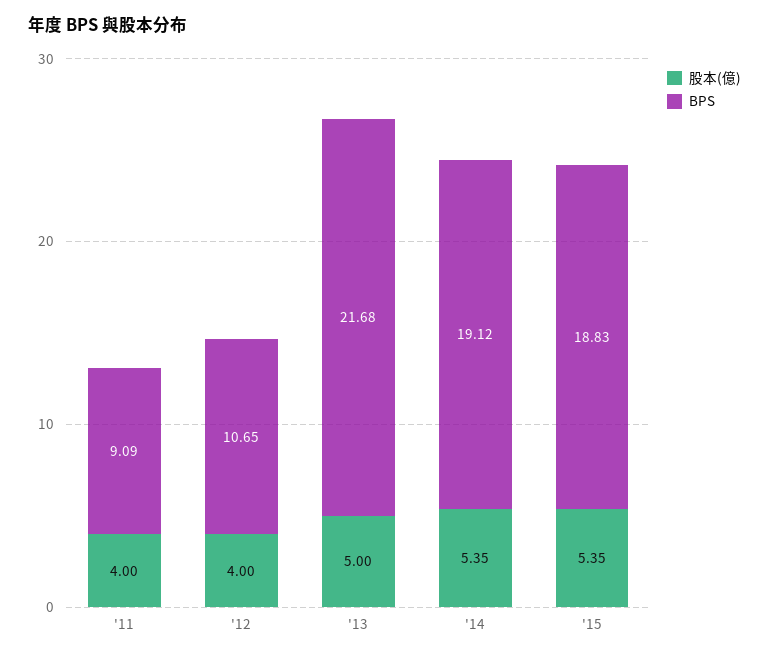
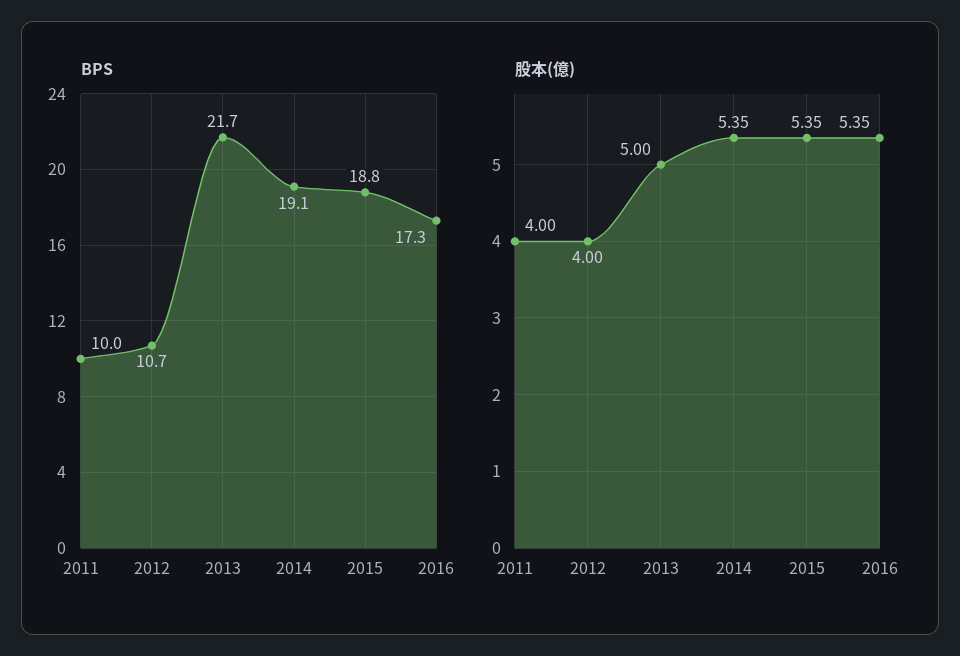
BPS, '11: 9.09 -> 10
BPS, 2016: none -> 17.3
股本(億), 2016: none -> 5.35

